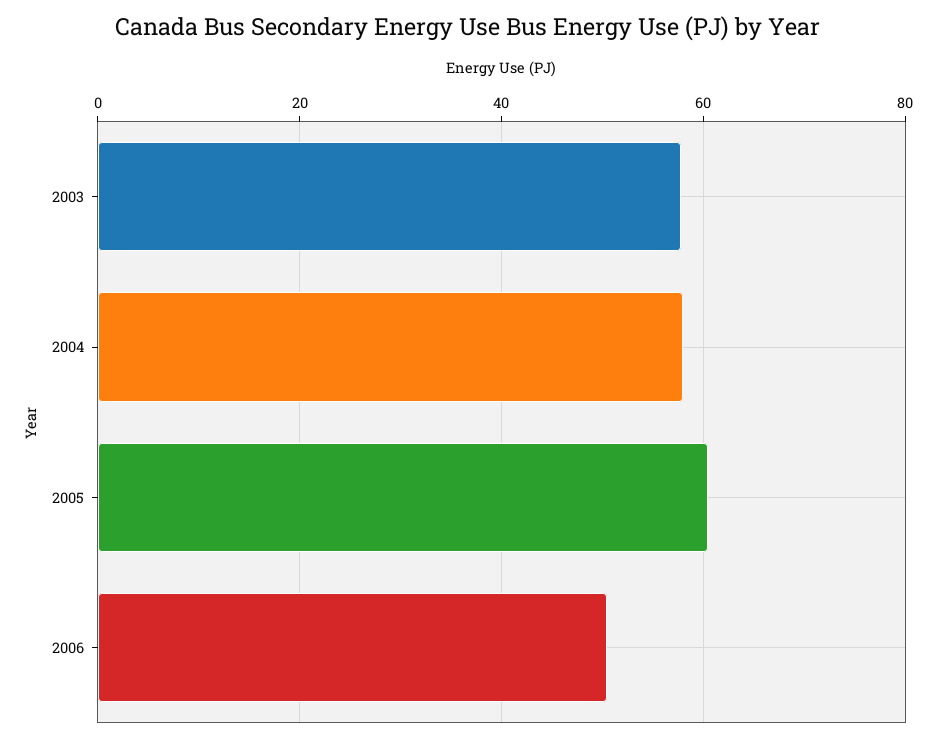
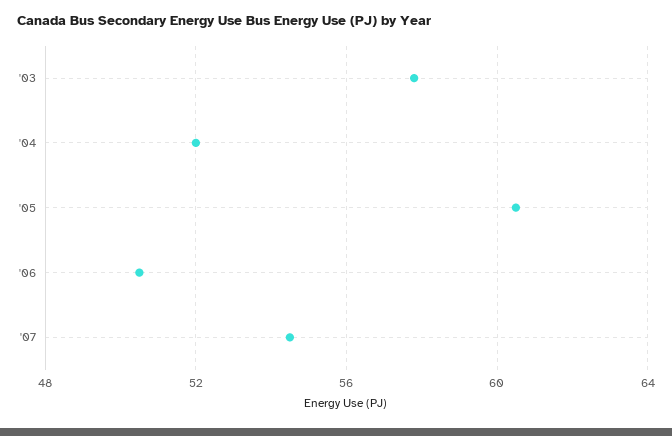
2004: 58 -> 52
'07: none -> 54.5

